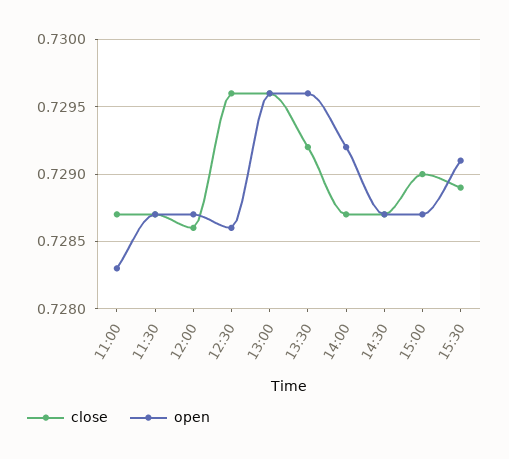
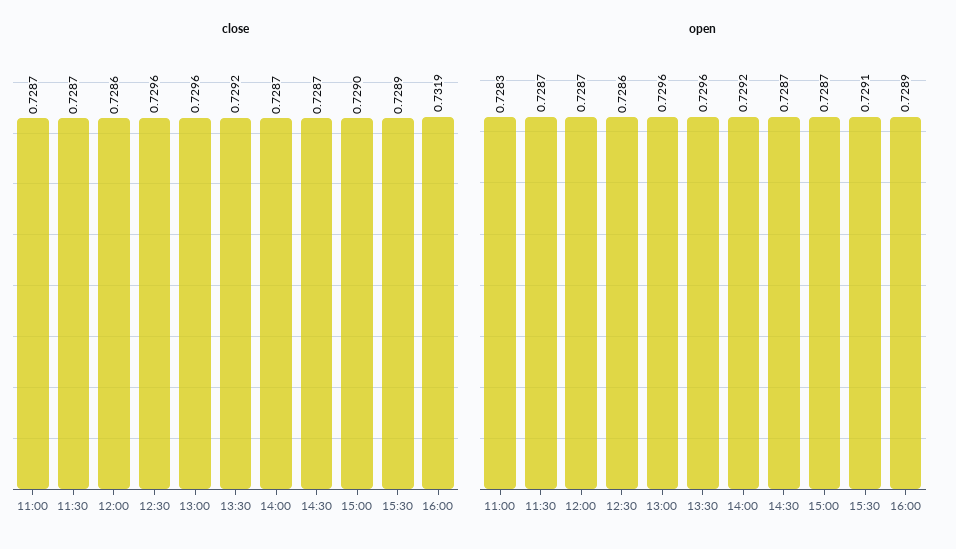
close, 16:00: none -> 0.7319
open, 16:00: none -> 0.7289

